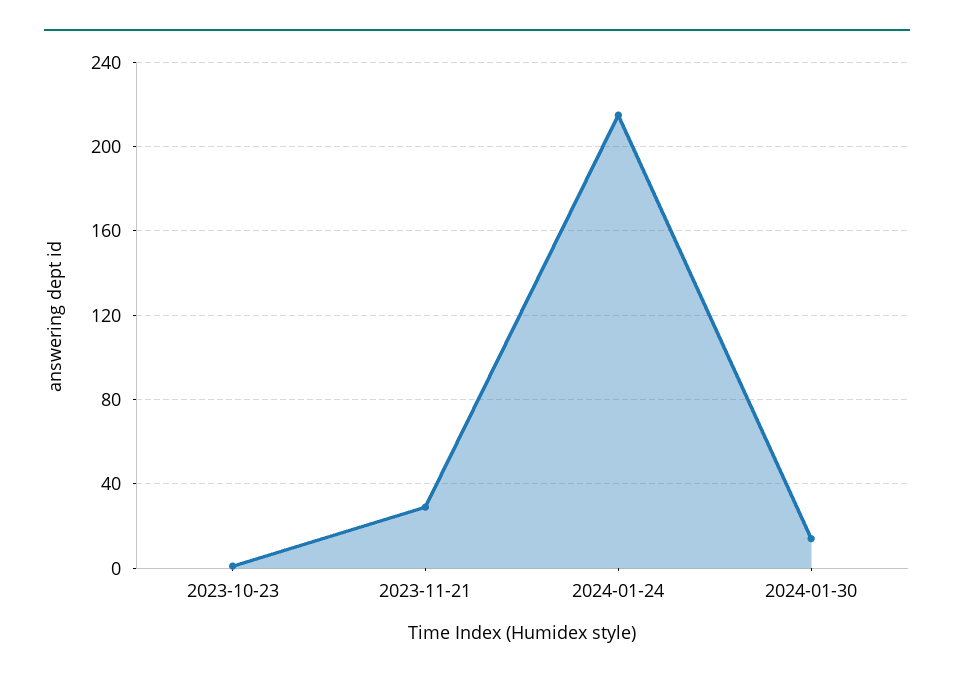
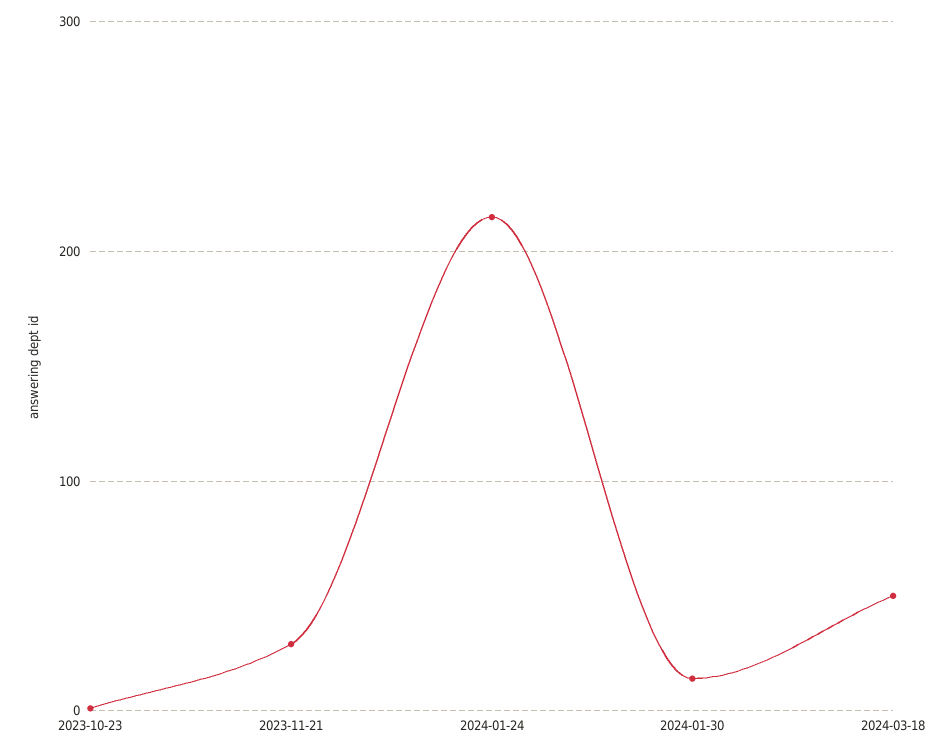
2024-03-18: none -> 50

